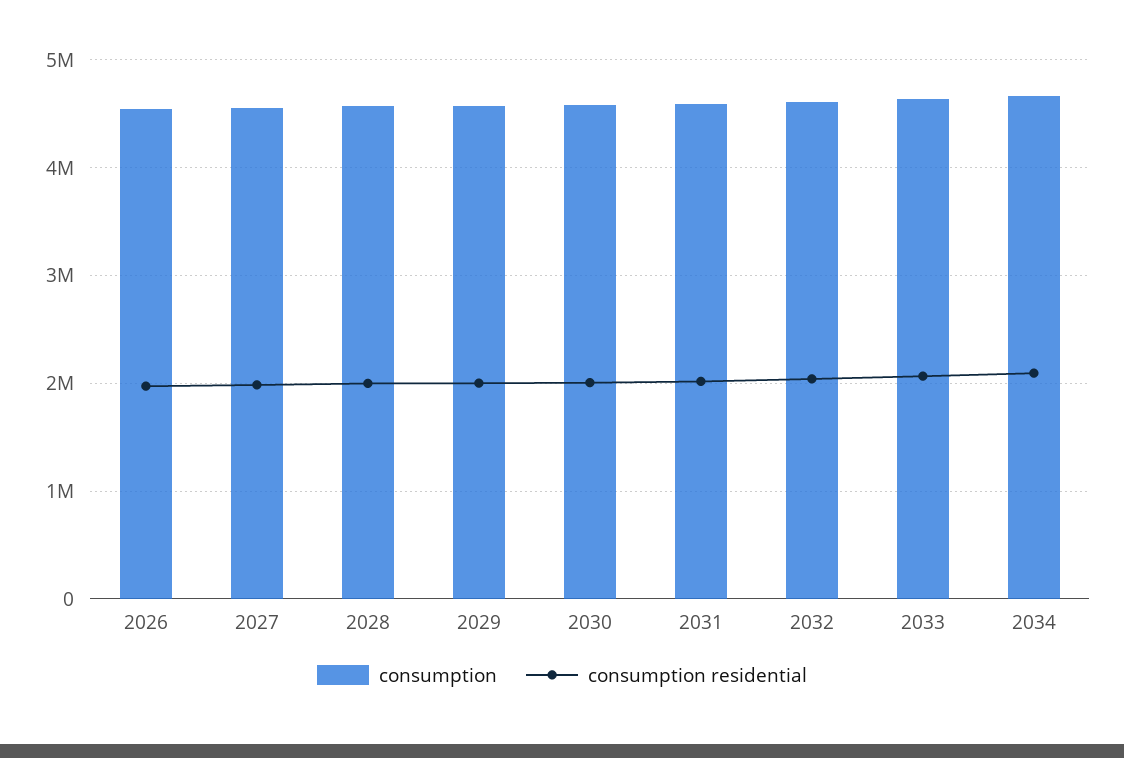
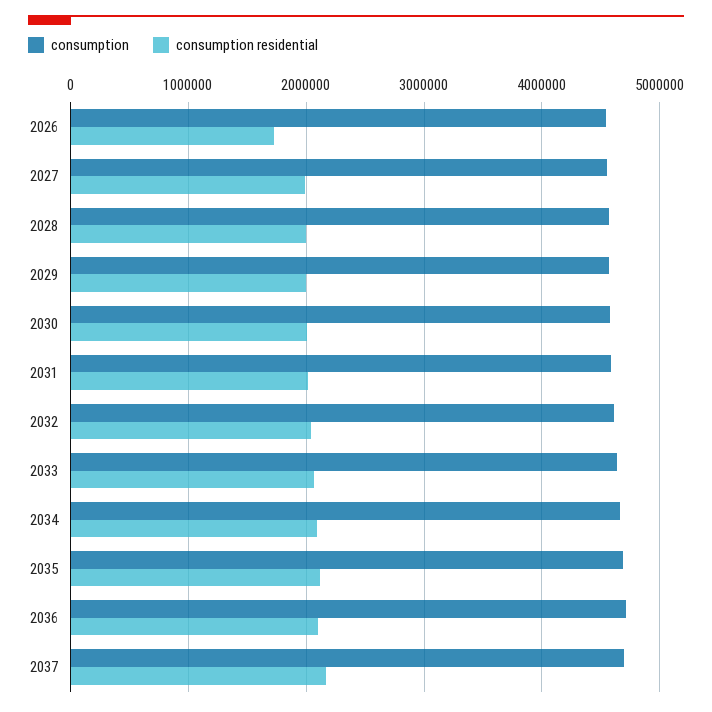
consumption residential, 2026: 2000000 -> 1700000
consumption, 2035: none -> 4700000
consumption residential, 2035: none -> 2100000
consumption, 2036: none -> 4700000
consumption residential, 2036: none -> 2100000
consumption, 2037: none -> 4700000
consumption residential, 2037: none -> 2200000

